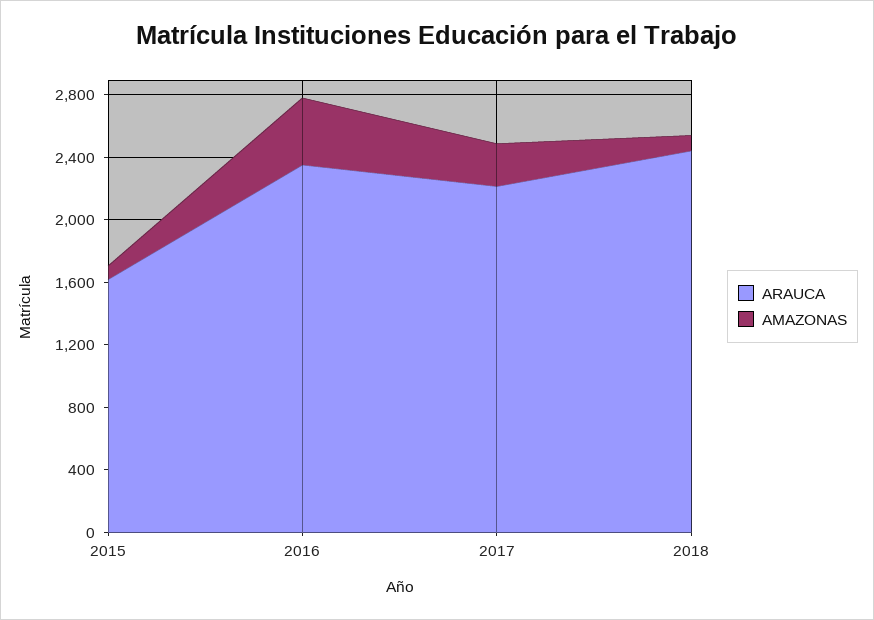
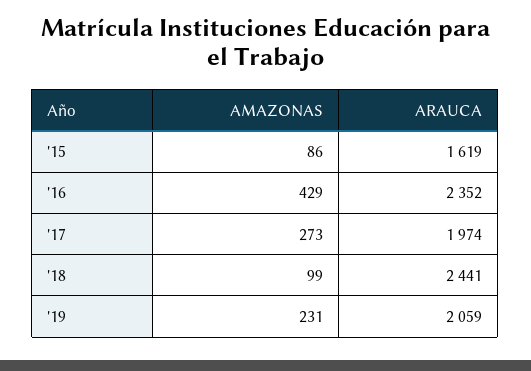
ARAUCA, 2017: 2200 -> 1974
AMAZONAS, '19: none -> 231
ARAUCA, '19: none -> 2059

